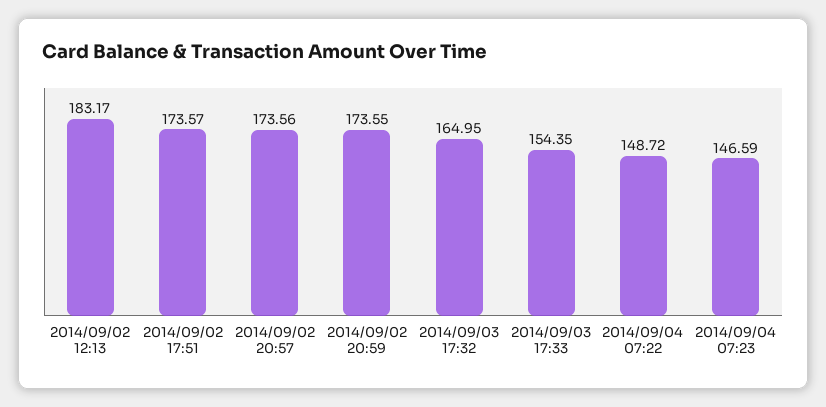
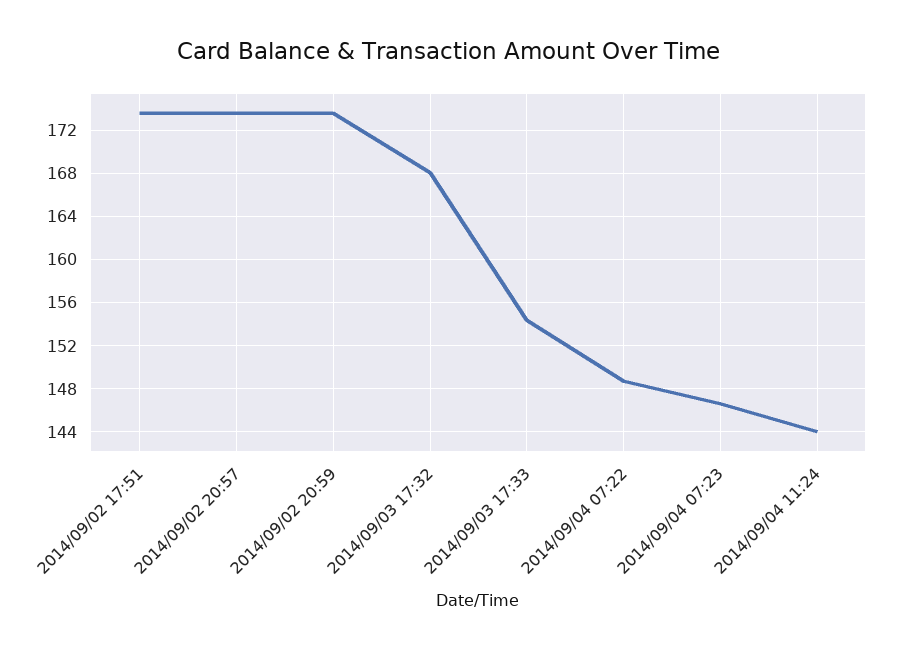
2014/09/02 12:13: 183.17 -> none
2014/09/03 17:32: 164.95 -> 168
2014/09/04 11:24: none -> 144

